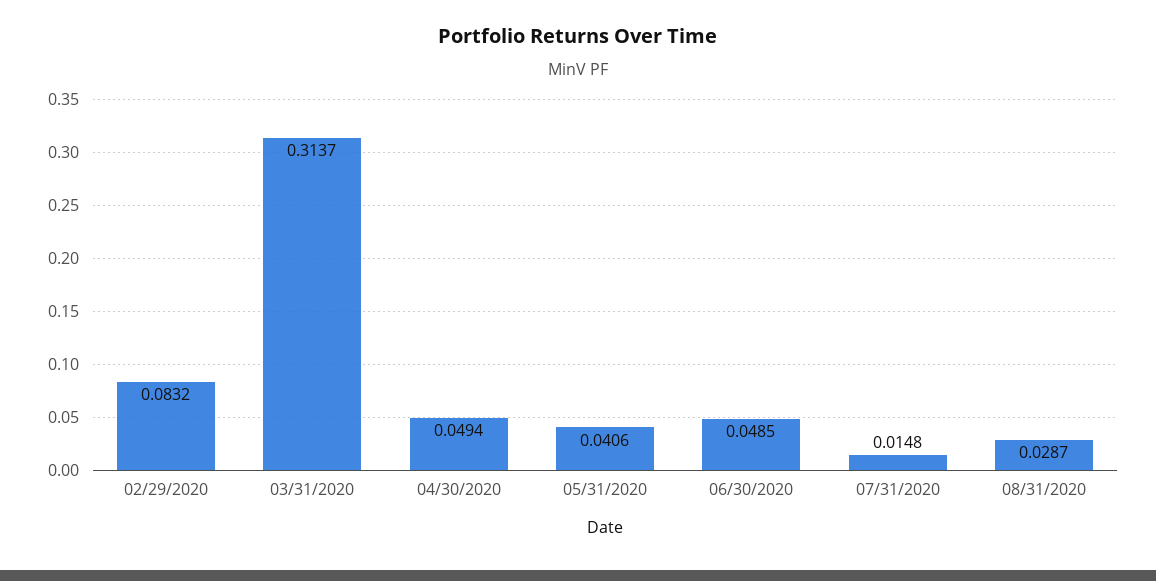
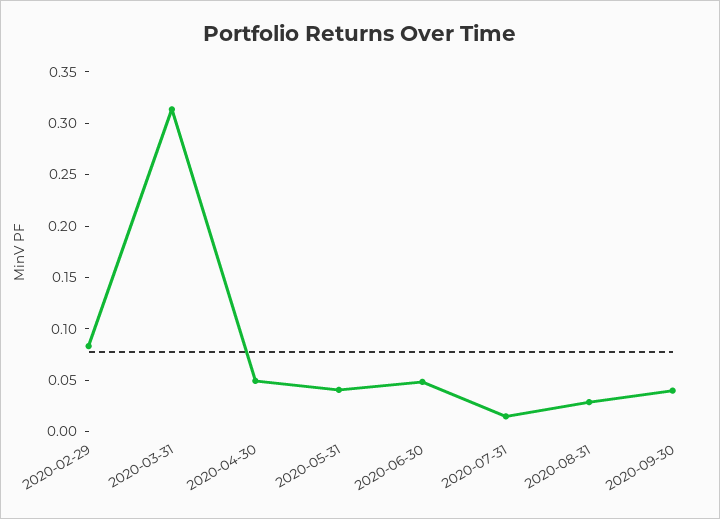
2020-09-30: none -> 0.04

